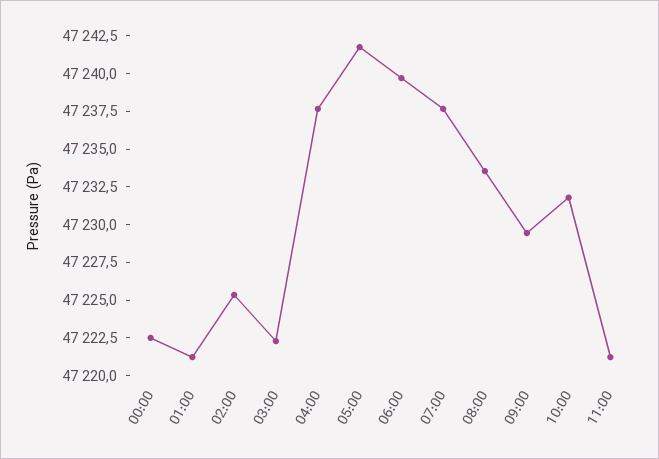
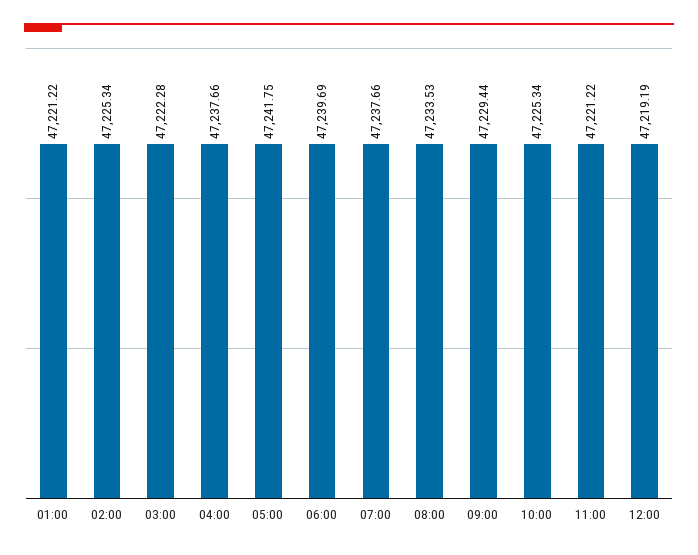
00:00: 47222.5 -> none
10:00: 47232.5 -> 47225.34
12:00: none -> 47219.19

